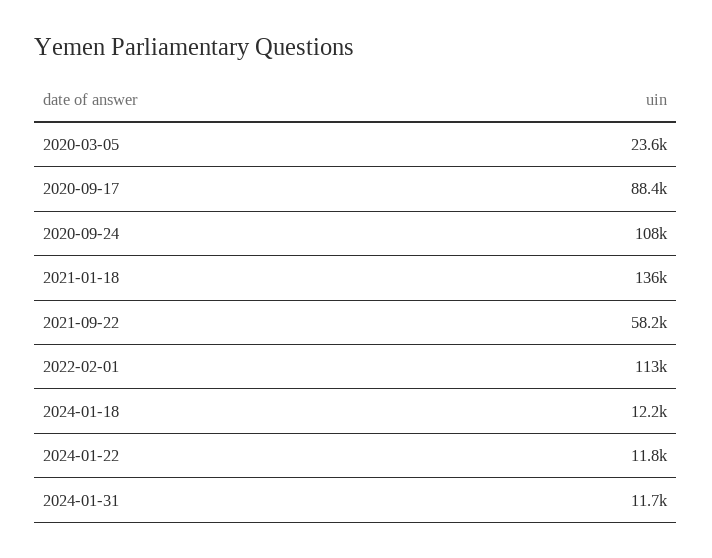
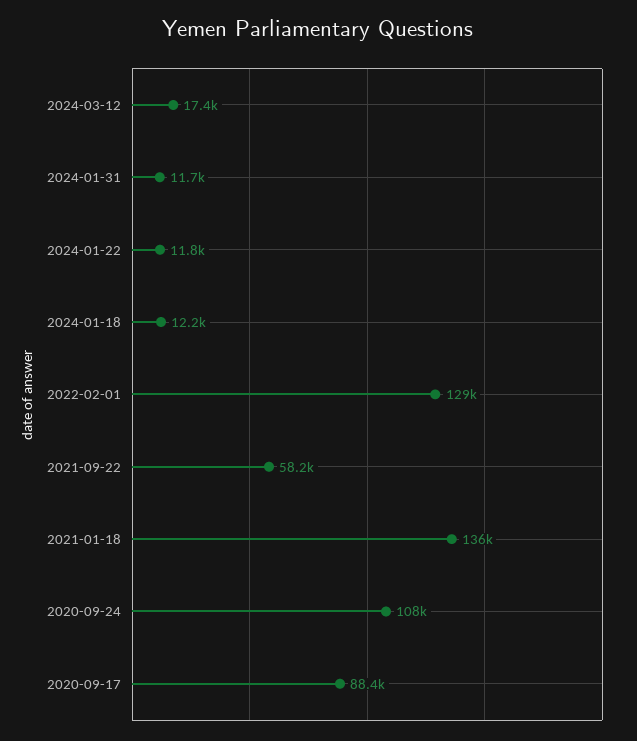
2020-03-05: 23600 -> none
2022-02-01: 113000 -> 129000
2024-03-12: none -> 17400

